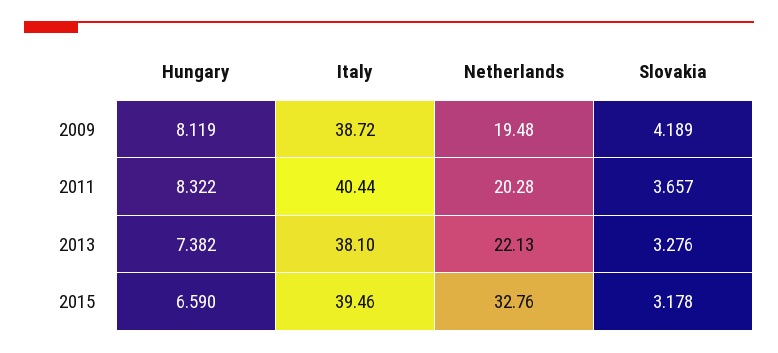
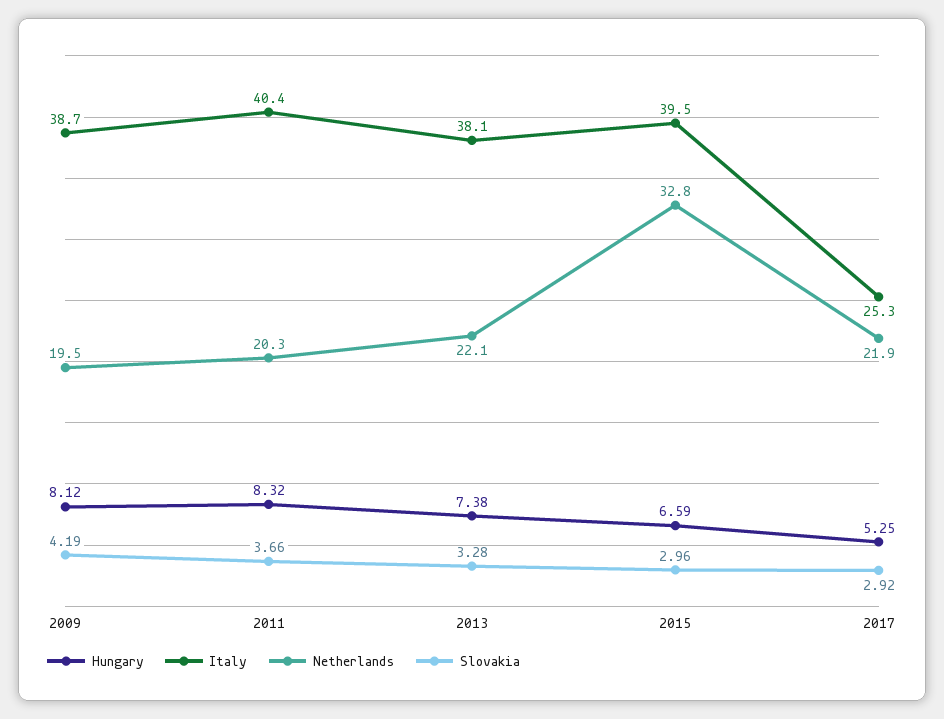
Slovakia, 2015: 3.178 -> 2.96
Hungary, 2017: none -> 5.25
Italy, 2017: none -> 25.3
Netherlands, 2017: none -> 21.9
Slovakia, 2017: none -> 2.92

